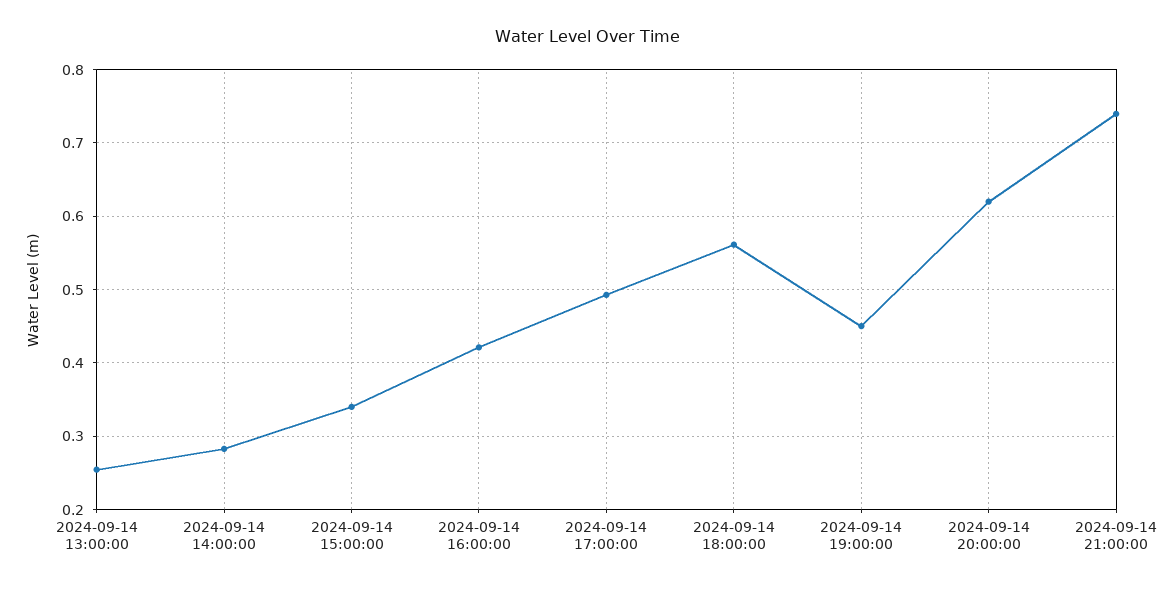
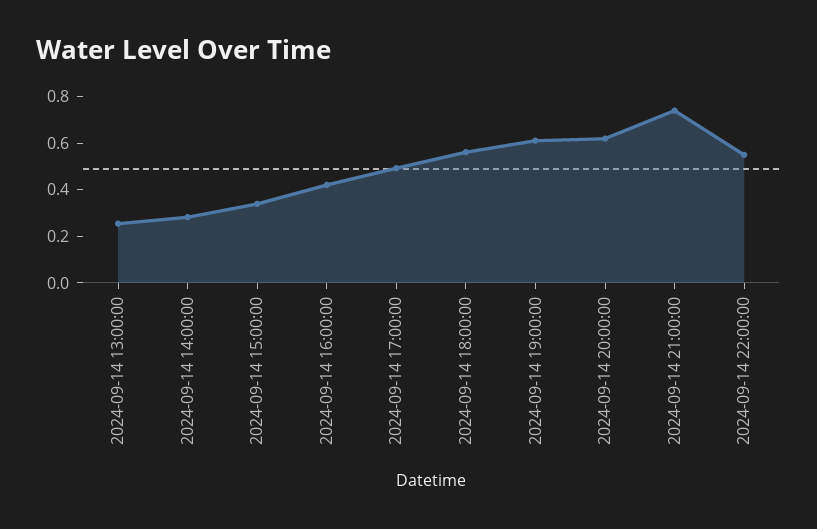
2024-09-14 19:00:00: 0.45 -> 0.6
2024-09-14 22:00:00: none -> 0.55

